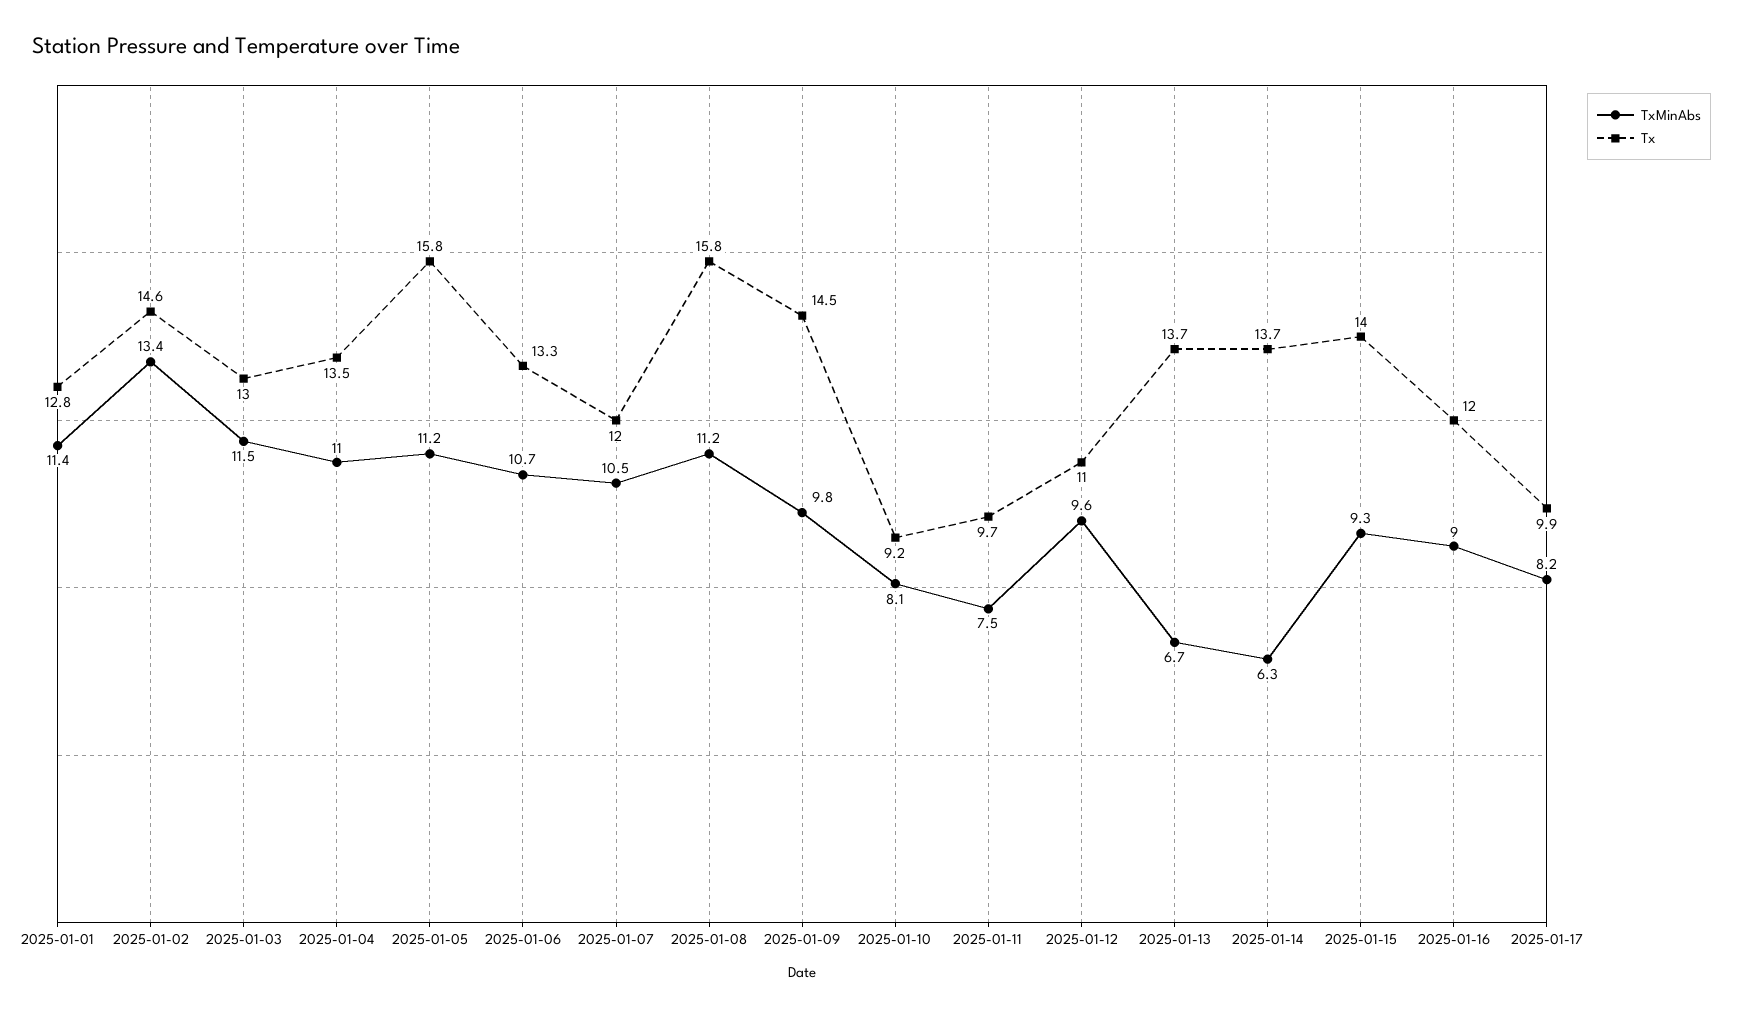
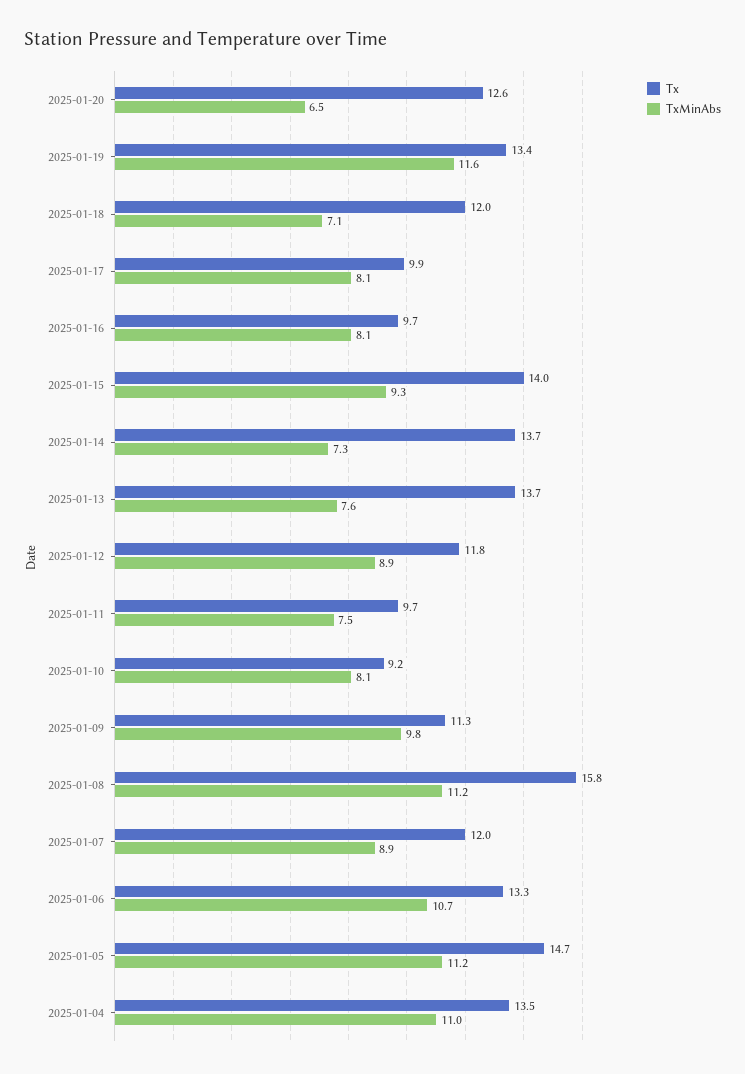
TxMinAbs, 2025-01-01: 11.4 -> none
Tx, 2025-01-01: 12.8 -> none
TxMinAbs, 2025-01-02: 13.4 -> none
Tx, 2025-01-02: 14.6 -> none
TxMinAbs, 2025-01-03: 11.5 -> none
Tx, 2025-01-03: 13 -> none
Tx, 2025-01-05: 15.8 -> 14.7
TxMinAbs, 2025-01-07: 10.5 -> 8.9
Tx, 2025-01-09: 14.5 -> 11.3
TxMinAbs, 2025-01-12: 9.6 -> 8.9
Tx, 2025-01-12: 11 -> 11.8
TxMinAbs, 2025-01-13: 6.7 -> 7.6
TxMinAbs, 2025-01-14: 6.3 -> 7.3
TxMinAbs, 2025-01-16: 9 -> 8.1
Tx, 2025-01-16: 12 -> 9.7
TxMinAbs, 2025-01-17: 8.2 -> 8.1
Tx, 2025-01-20: none -> 12.6
TxMinAbs, 2025-01-20: none -> 6.5
Tx, 2025-01-19: none -> 13.4
TxMinAbs, 2025-01-19: none -> 11.6
Tx, 2025-01-18: none -> 12
TxMinAbs, 2025-01-18: none -> 7.1

